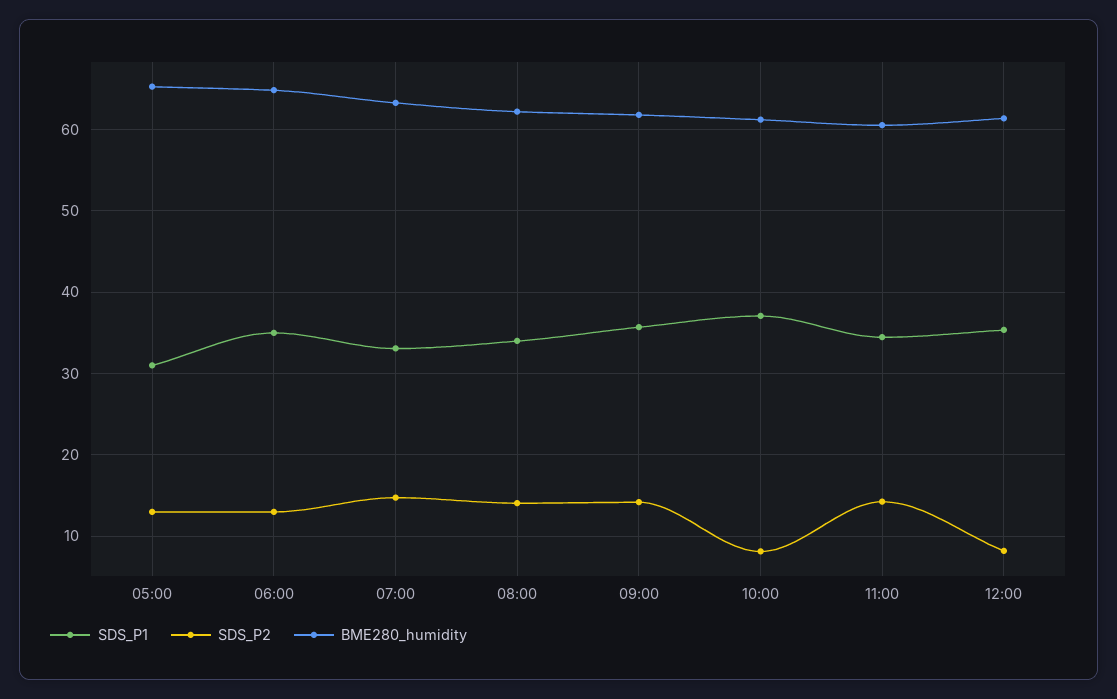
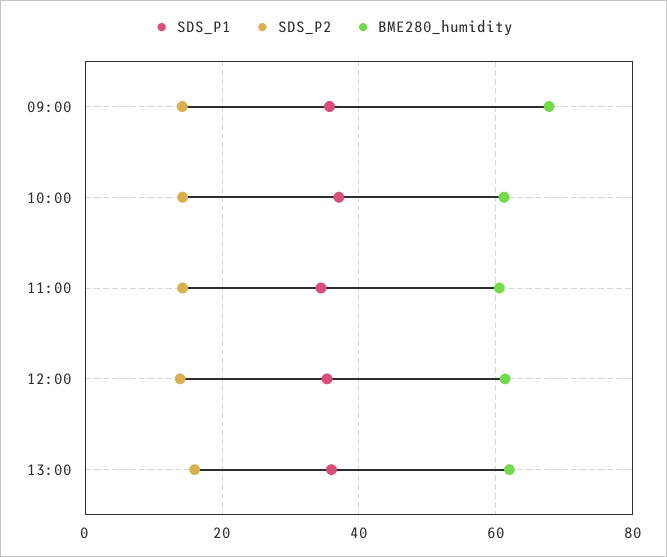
SDS_P1, 05:00: 31 -> none
SDS_P2, 05:00: 13 -> none
BME280_humidity, 05:00: 65 -> none
SDS_P1, 06:00: 35 -> none
SDS_P2, 06:00: 13 -> none
BME280_humidity, 06:00: 65 -> none
SDS_P1, 07:00: 33 -> none
SDS_P2, 07:00: 15 -> none
BME280_humidity, 07:00: 63 -> none
SDS_P1, 08:00: 34 -> none
SDS_P2, 08:00: 14 -> none
BME280_humidity, 08:00: 62 -> none
BME280_humidity, 09:00: 62 -> 68
SDS_P2, 10:00: 8 -> 14
SDS_P2, 12:00: 8 -> 14
SDS_P1, 13:00: none -> 36
SDS_P2, 13:00: none -> 16
BME280_humidity, 13:00: none -> 62

